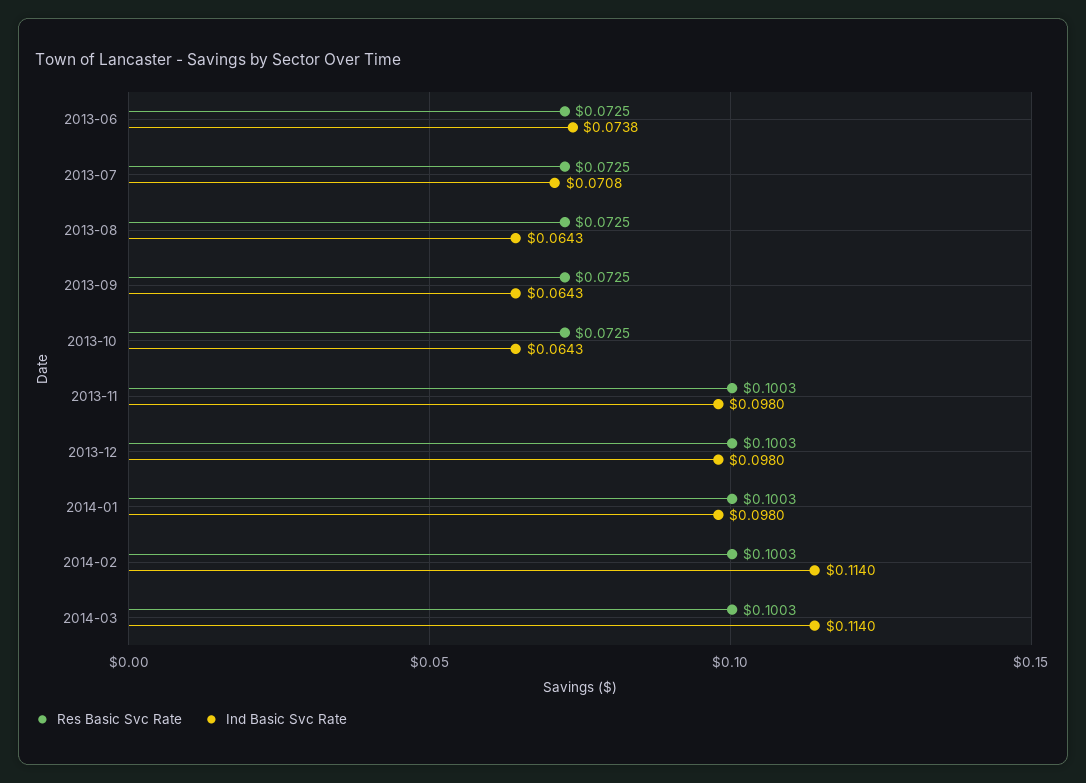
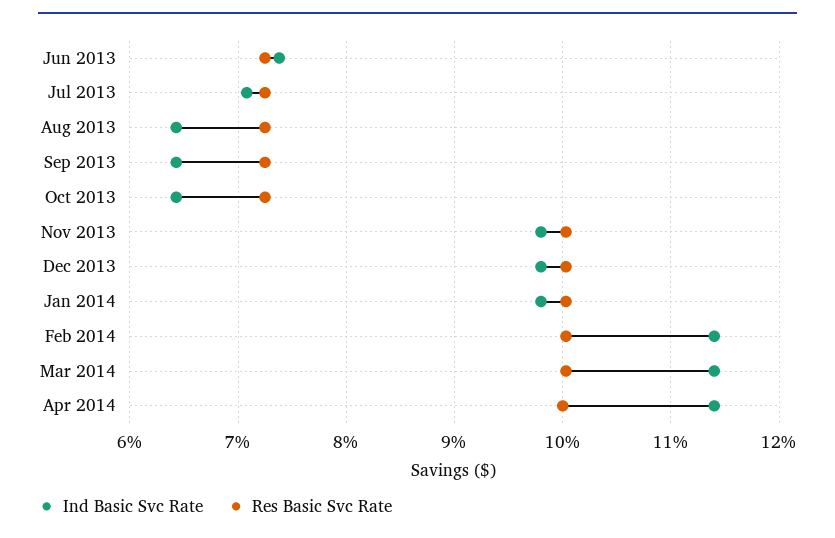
Ind Basic Svc Rate, Apr 2014: none -> 0.114
Res Basic Svc Rate, Apr 2014: none -> 0.1

